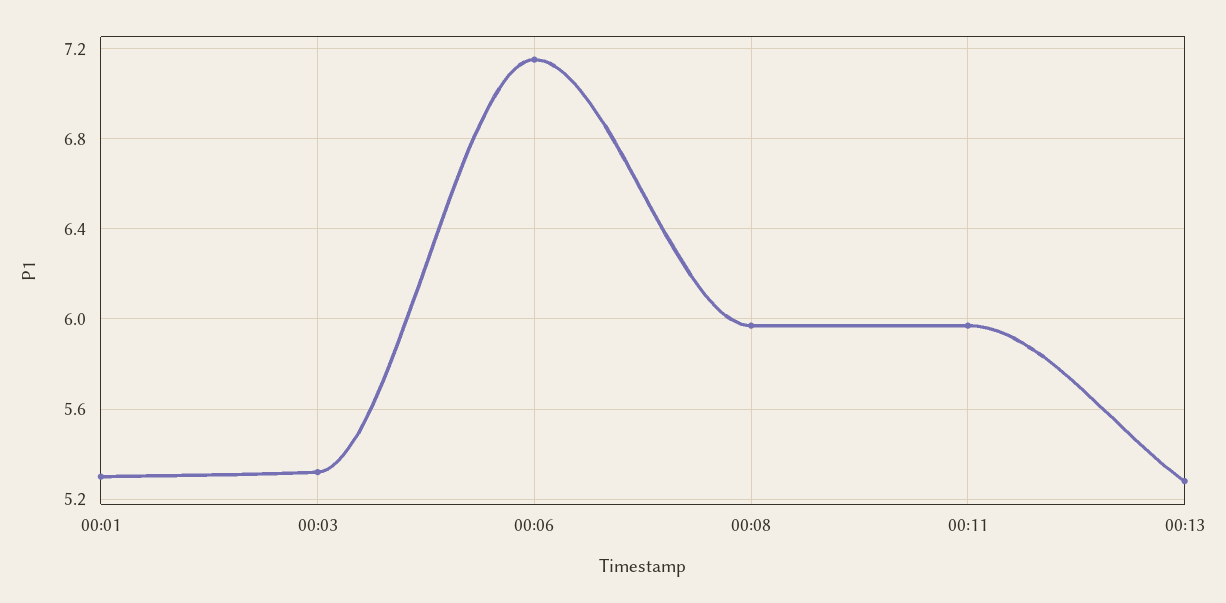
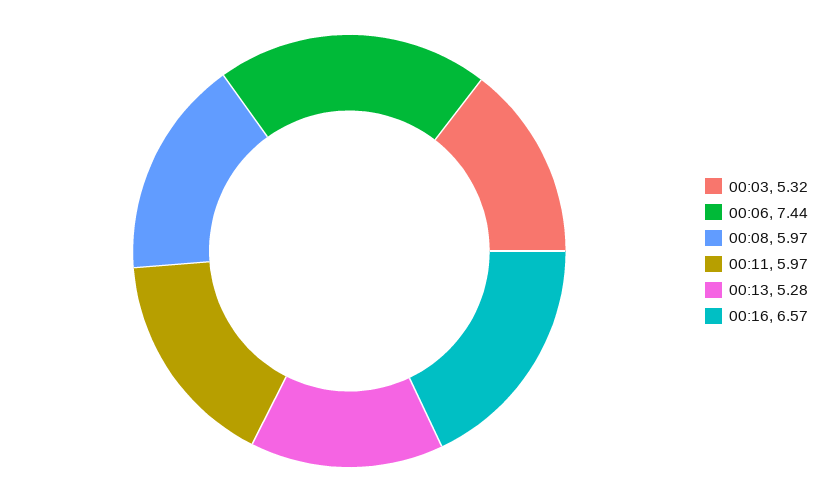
00:01: 5.3 -> none
00:06: 7.15 -> 7.44
00:16: none -> 6.57

